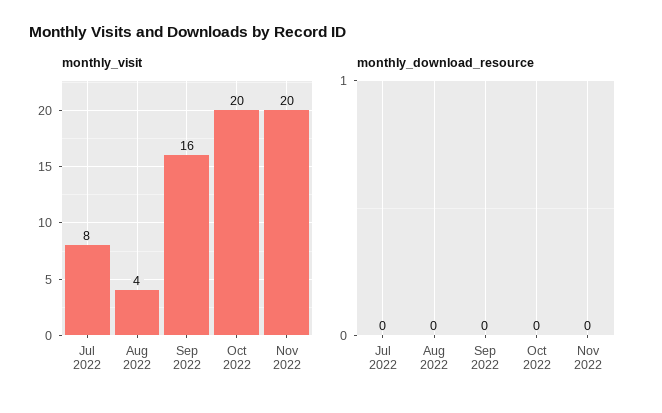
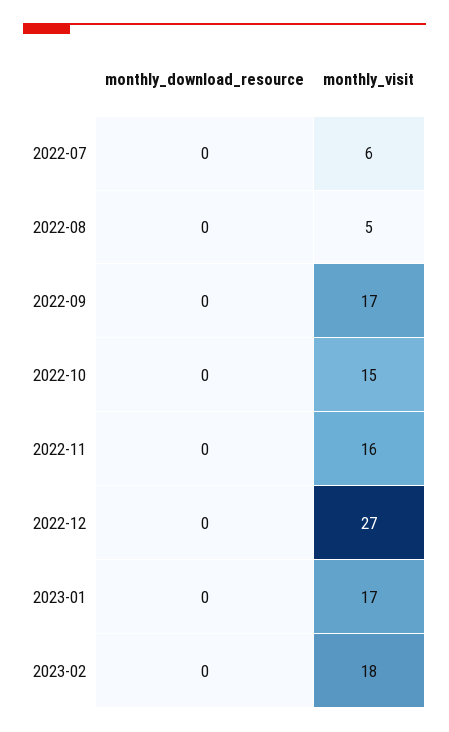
monthly_visit, Jul 2022: 8 -> 6
monthly_visit, Aug 2022: 4 -> 5
monthly_visit, Sep 2022: 16 -> 17
monthly_visit, Oct 2022: 20 -> 15
monthly_visit, Nov 2022: 20 -> 16
monthly_download_resource, 2022-12: none -> 0
monthly_visit, 2022-12: none -> 27
monthly_download_resource, 2023-01: none -> 0
monthly_visit, 2023-01: none -> 17
monthly_download_resource, 2023-02: none -> 0
monthly_visit, 2023-02: none -> 18

